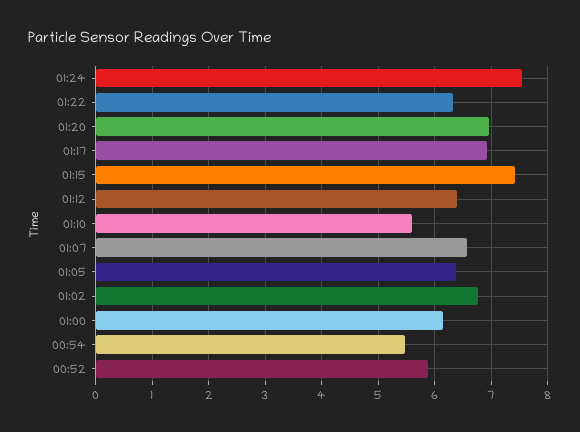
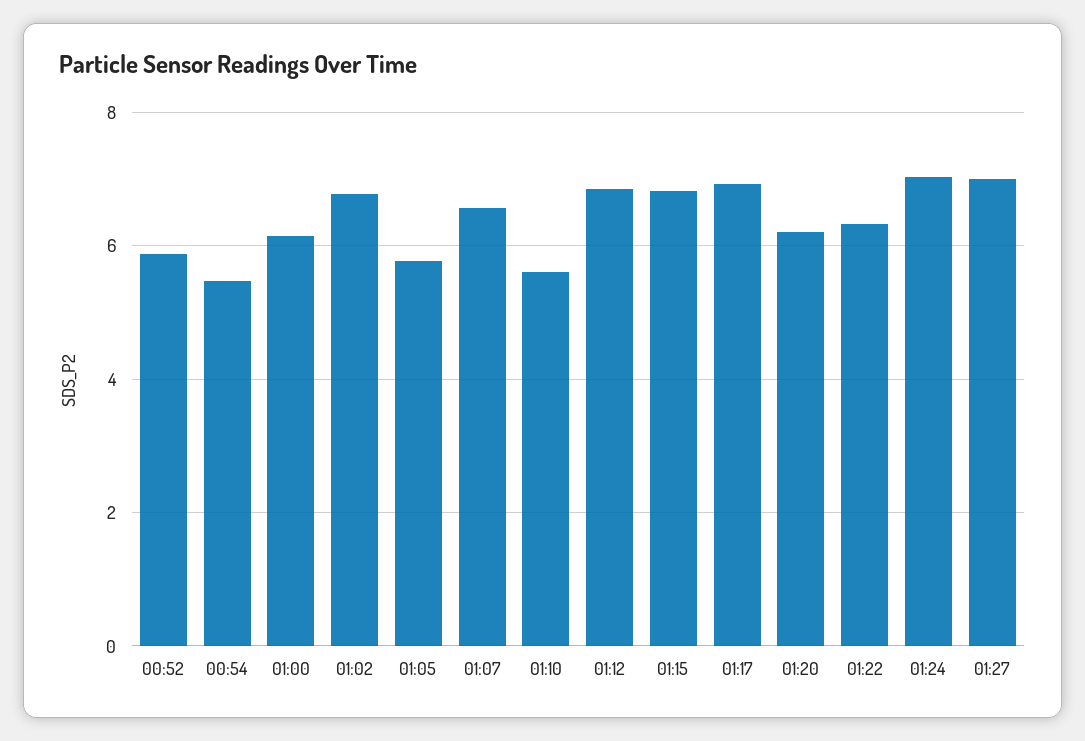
01:24: 7.6 -> 7
01:20: 7 -> 6.2
01:15: 7.4 -> 6.8
01:12: 6.4 -> 6.8
01:05: 6.4 -> 5.8
01:27: none -> 7

